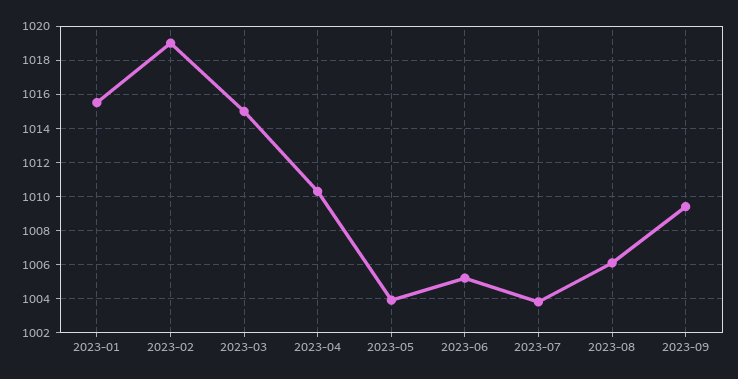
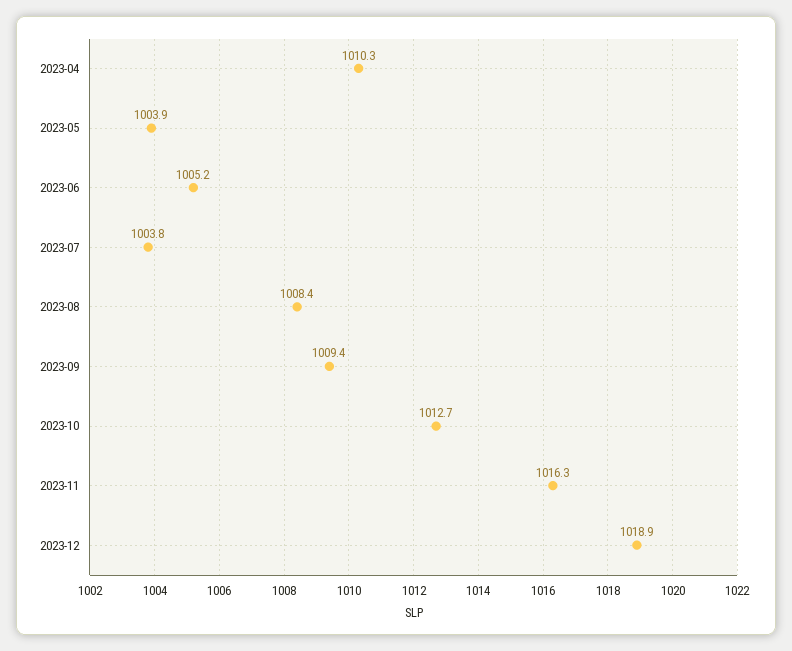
2023-01: 1015.5 -> none
2023-02: 1019 -> none
2023-03: 1015 -> none
2023-08: 1006 -> 1008.4
2023-10: none -> 1012.7
2023-11: none -> 1016.3
2023-12: none -> 1018.9

